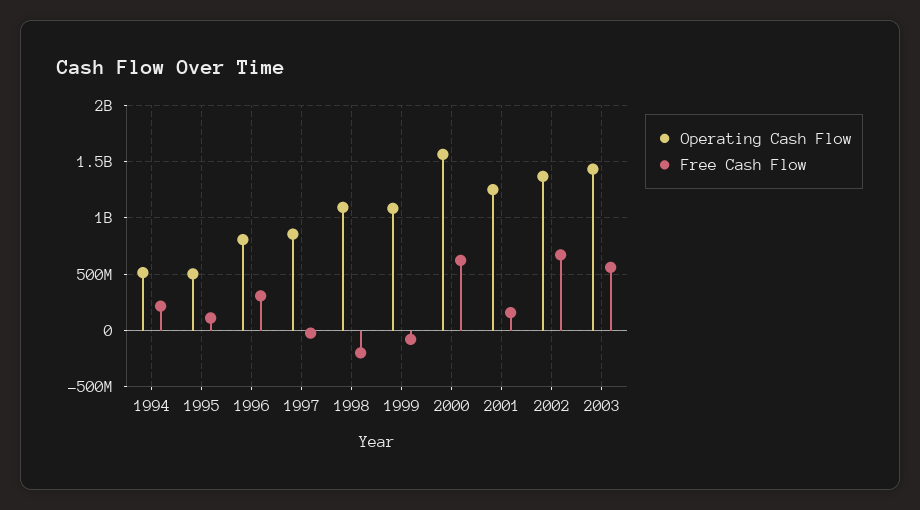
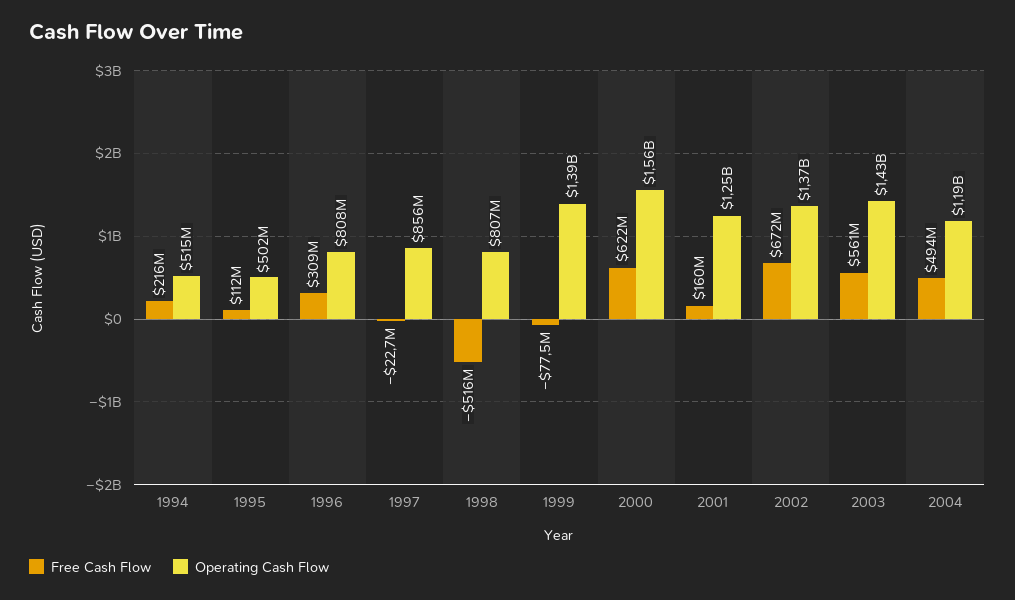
Operating Cash Flow, 1998: 1100000000 -> 807000000
Free Cash Flow, 1998: -200000000 -> -516000000
Operating Cash Flow, 1999: 1100000000 -> 1390000000
Free Cash Flow, 2004: none -> 494000000
Operating Cash Flow, 2004: none -> 1190000000

